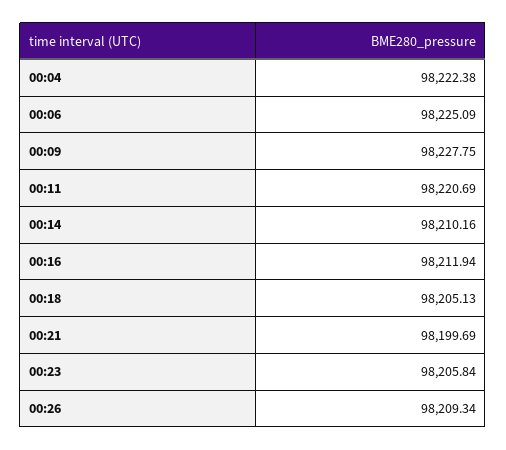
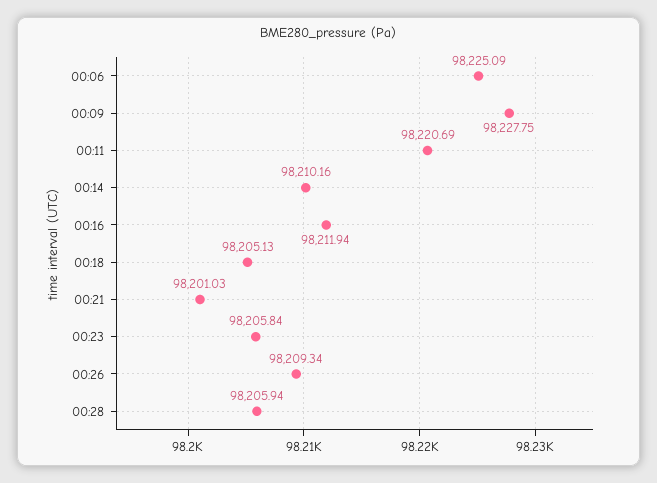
00:04: 98222.38 -> none
00:21: 98199.69 -> 98201.03
00:28: none -> 98205.94

